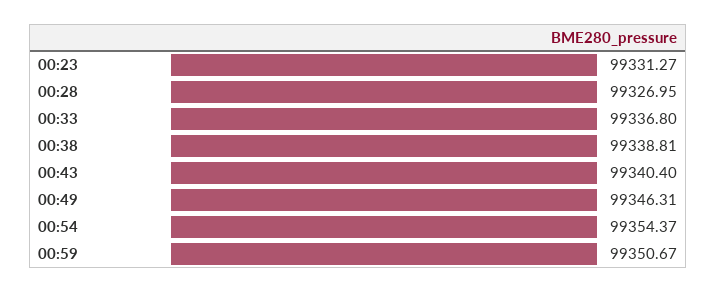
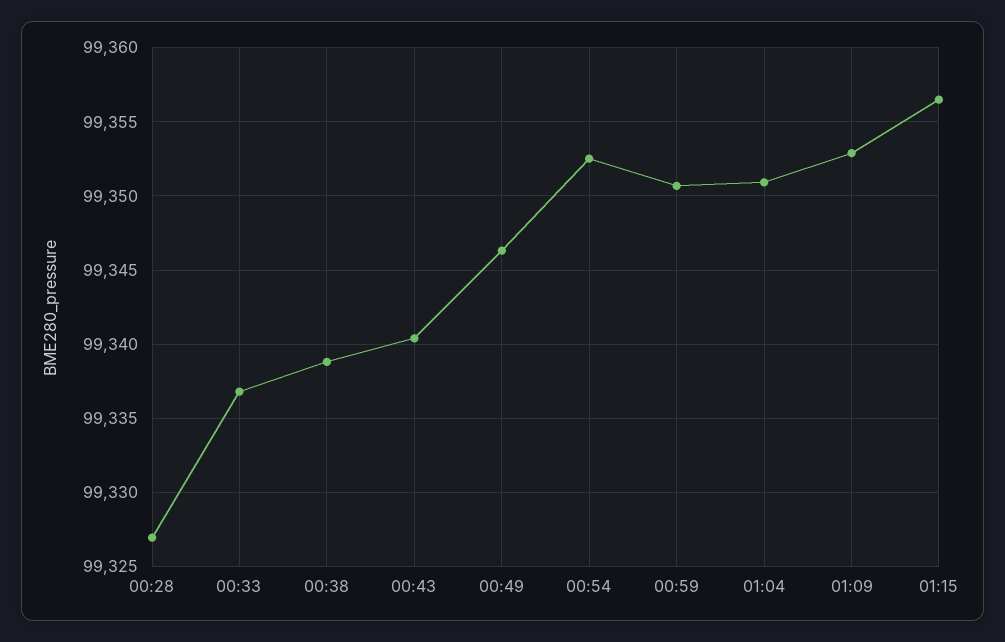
00:23: 99331.27 -> none
00:54: 99354.37 -> 99352.5
01:04: none -> 99351
01:09: none -> 99353
01:15: none -> 99356.5

